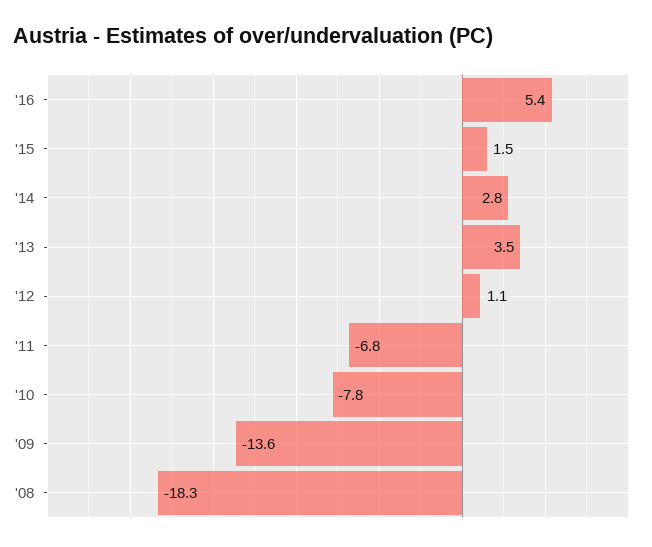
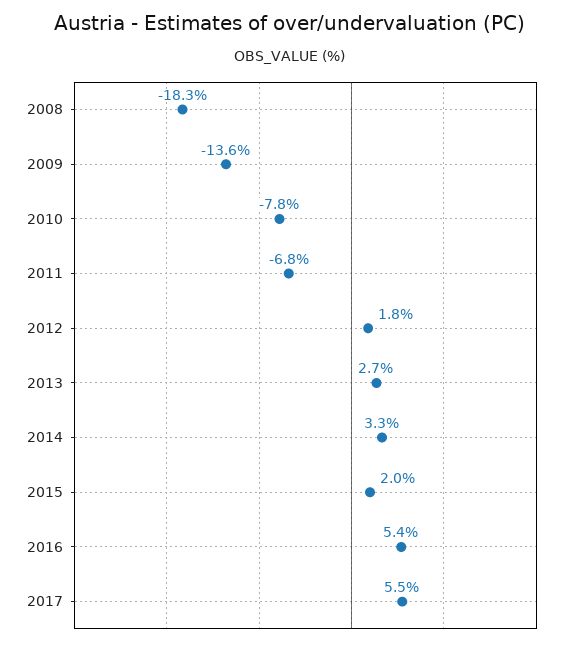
'15: 1.5 -> 2
'14: 2.8 -> 3.3
'13: 3.5 -> 2.7
'12: 1.1 -> 1.8
2017: none -> 5.5

